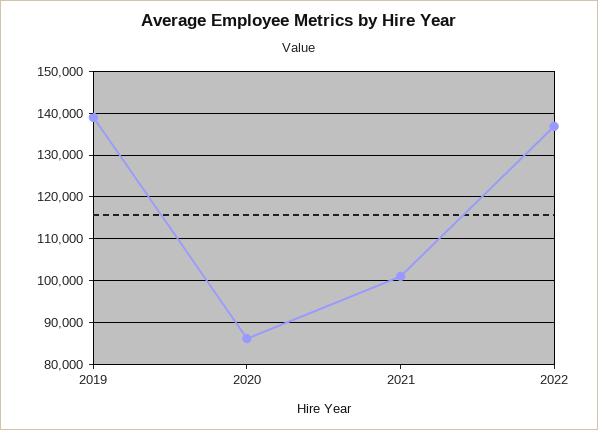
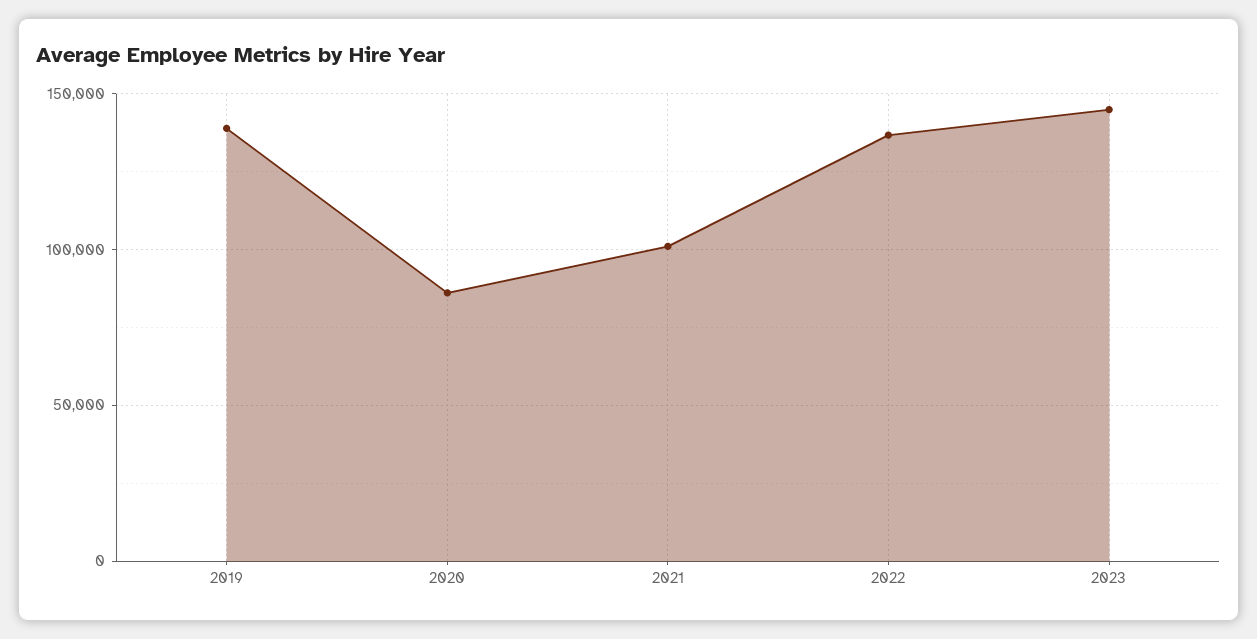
2023: none -> 145000

